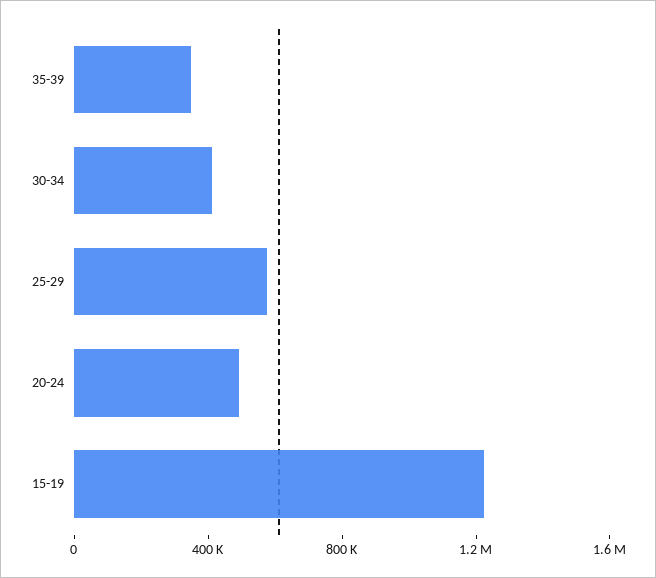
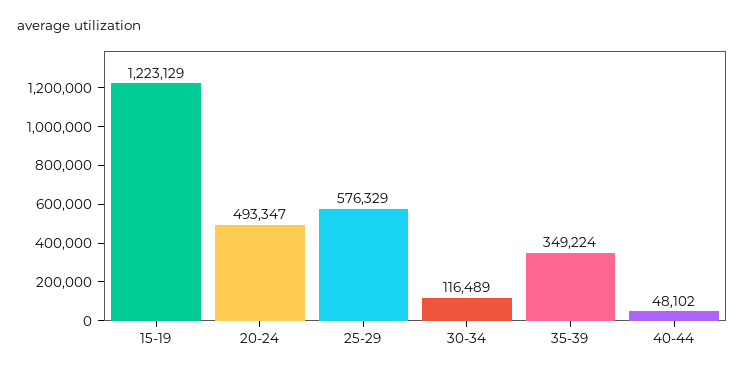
30-34: 400000 -> 116489
40-44: none -> 48102

